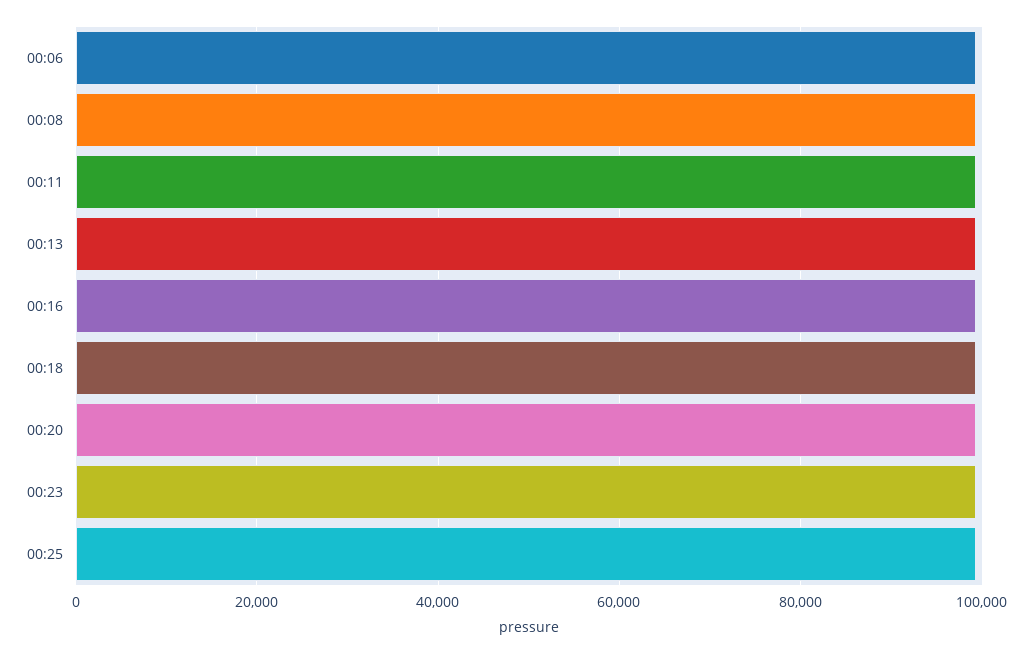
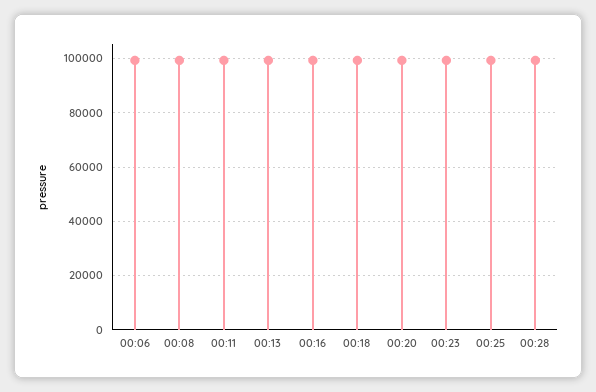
00:28: none -> 100000

